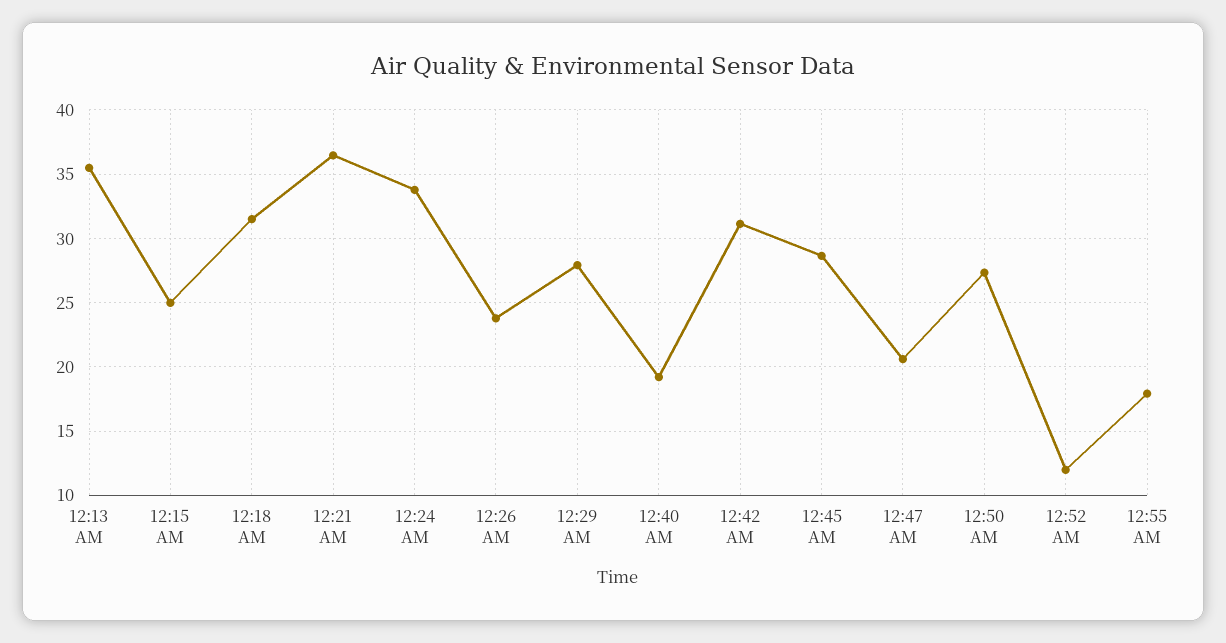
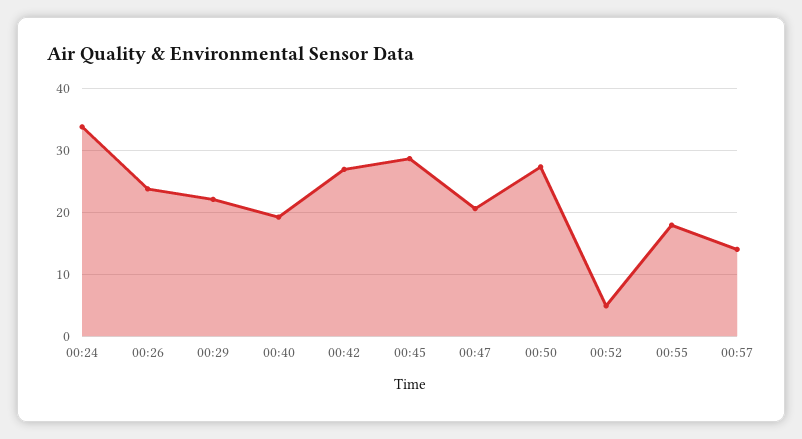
12:13 AM: 35.5 -> none
12:15 AM: 25 -> none
12:18 AM: 31.5 -> none
12:21 AM: 36.5 -> none
12:29 AM: 28 -> 22
12:42 AM: 31 -> 27
12:52 AM: 12 -> 5
00:57: none -> 14

